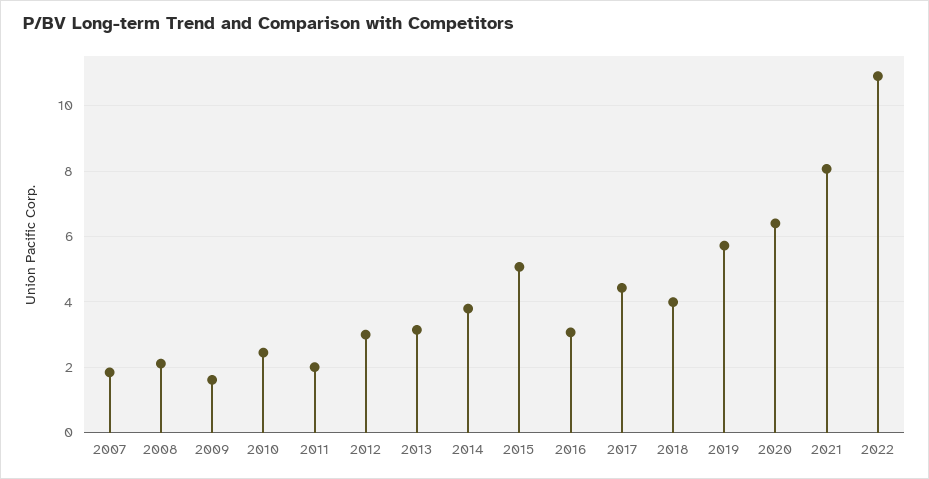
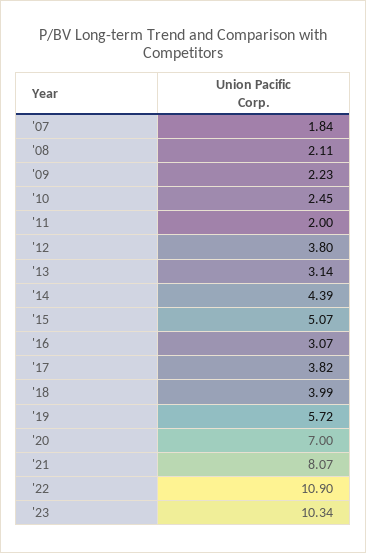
2009: 1.6 -> 2.23
2012: 3 -> 3.8
2014: 3.8 -> 4.39
2017: 4.4 -> 3.82
2020: 6.4 -> 7
'23: none -> 10.34

